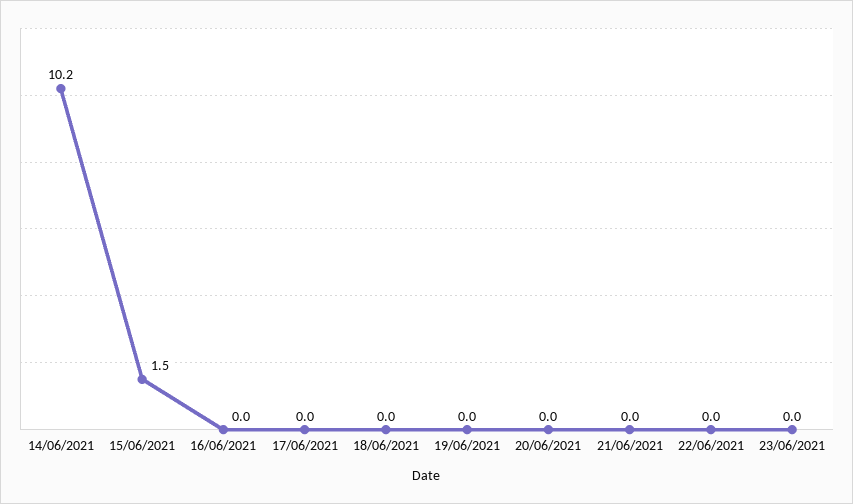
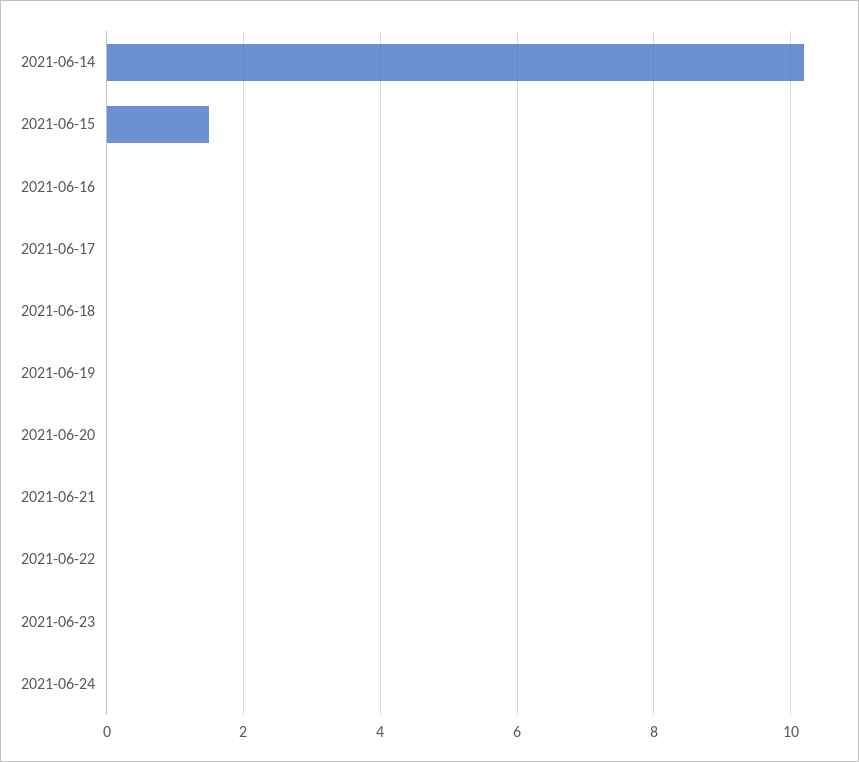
2021-06-24: none -> 0

